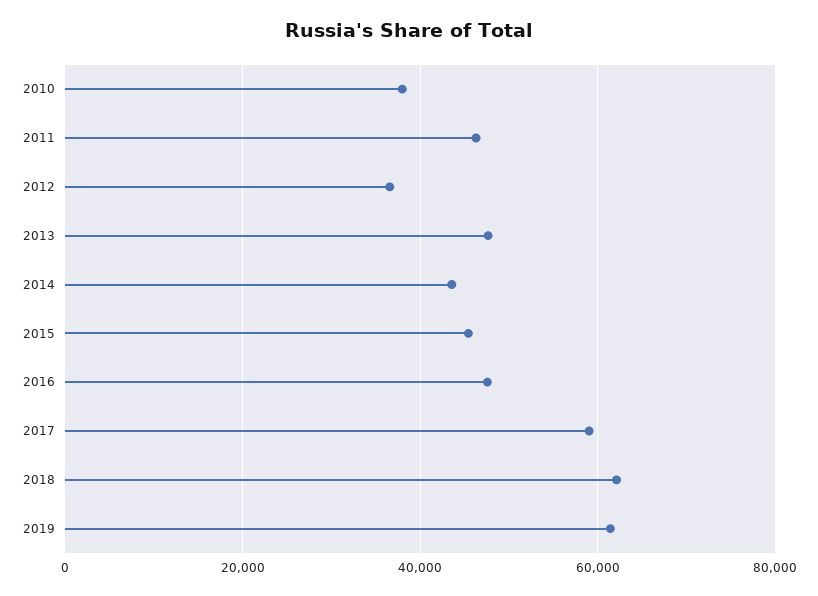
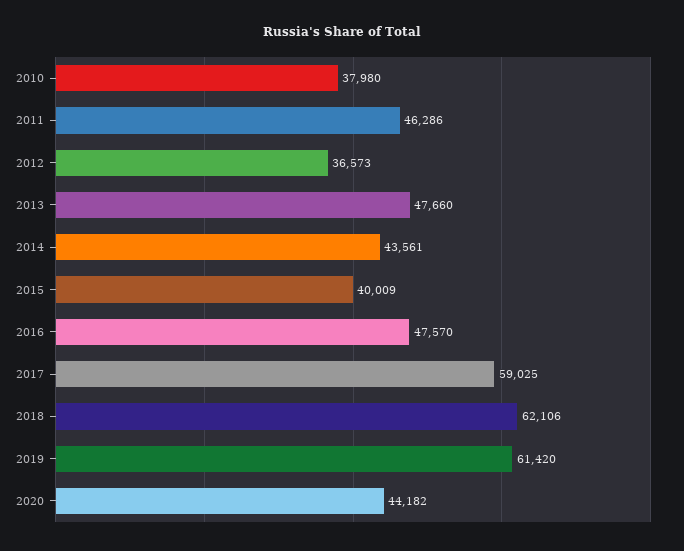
2015: 46000 -> 40009
2020: none -> 44182

